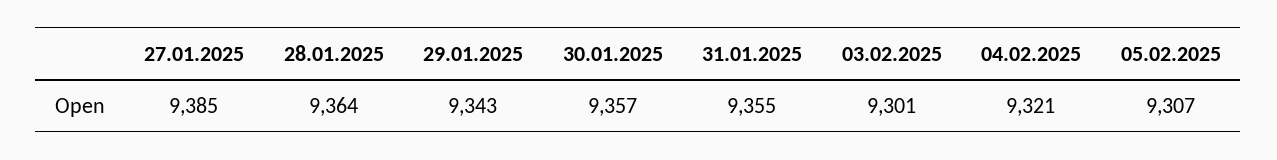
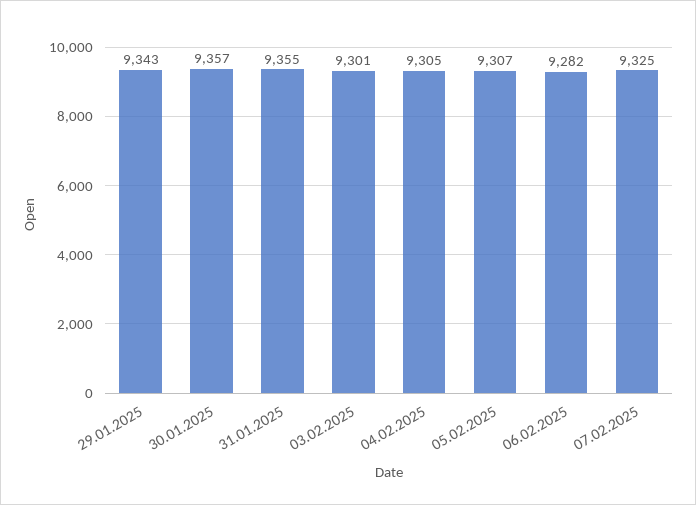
27.01.2025: 9385 -> none
28.01.2025: 9364 -> none
04.02.2025: 9321 -> 9305
06.02.2025: none -> 9282
07.02.2025: none -> 9325

